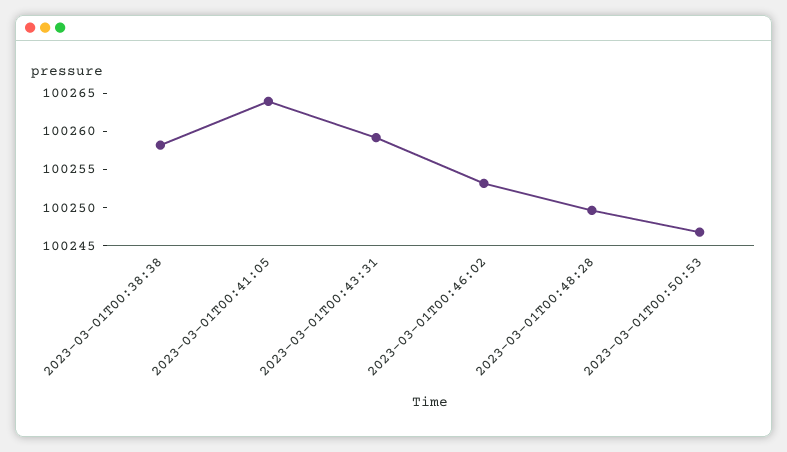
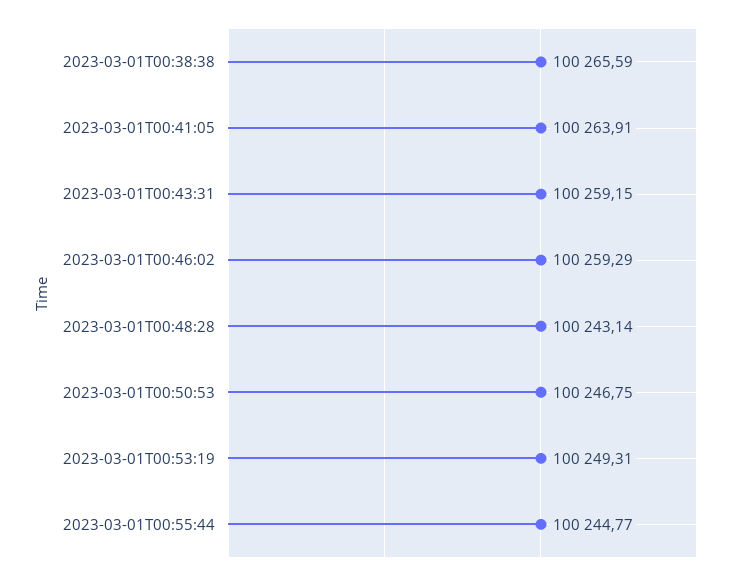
2023-03-01T00:38:38: 100257.5 -> 100265.59
2023-03-01T00:46:02: 100252.5 -> 100259.29
2023-03-01T00:48:28: 100250 -> 100243.14
2023-03-01T00:53:19: none -> 100249.31
2023-03-01T00:55:44: none -> 100244.77

